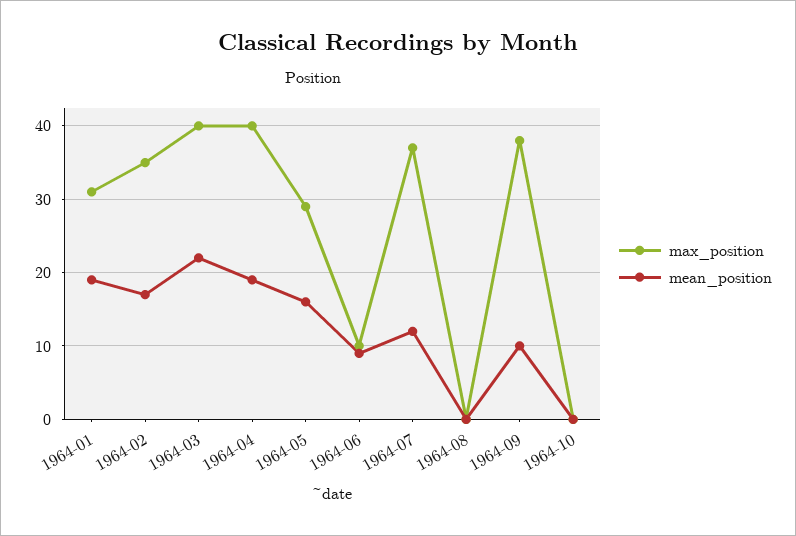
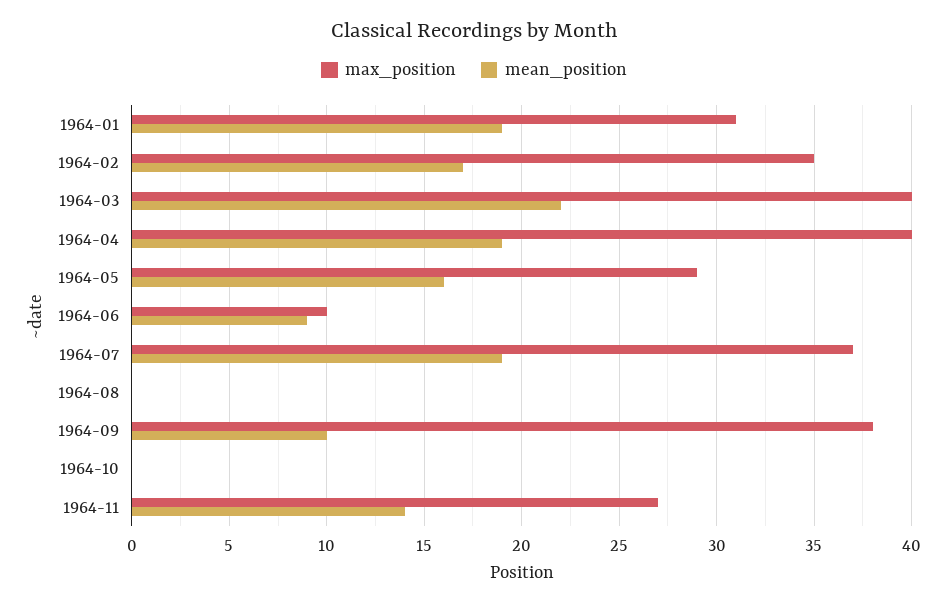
mean_position, 1964-07: 12 -> 19
max_position, 1964-11: none -> 27
mean_position, 1964-11: none -> 14

